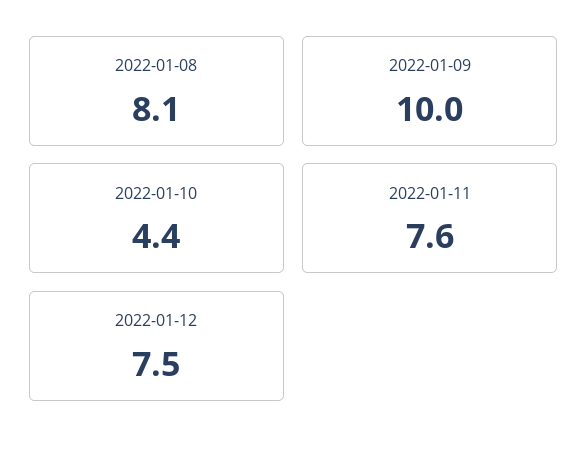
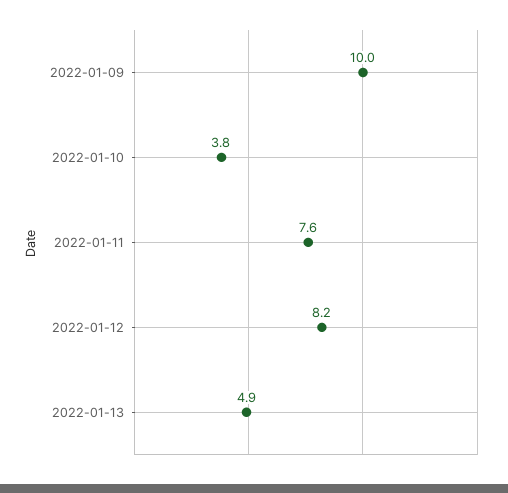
2022-01-08: 8.1 -> none
2022-01-10: 4.4 -> 3.8
2022-01-12: 7.5 -> 8.2
2022-01-13: none -> 4.9

